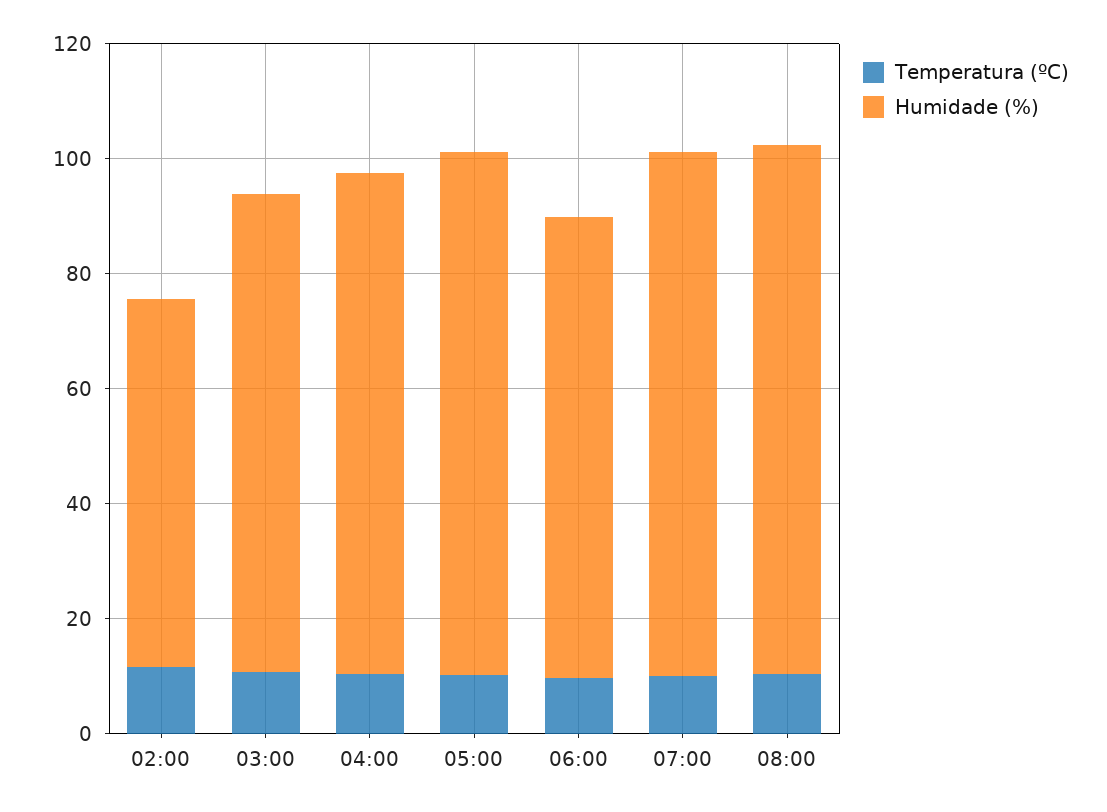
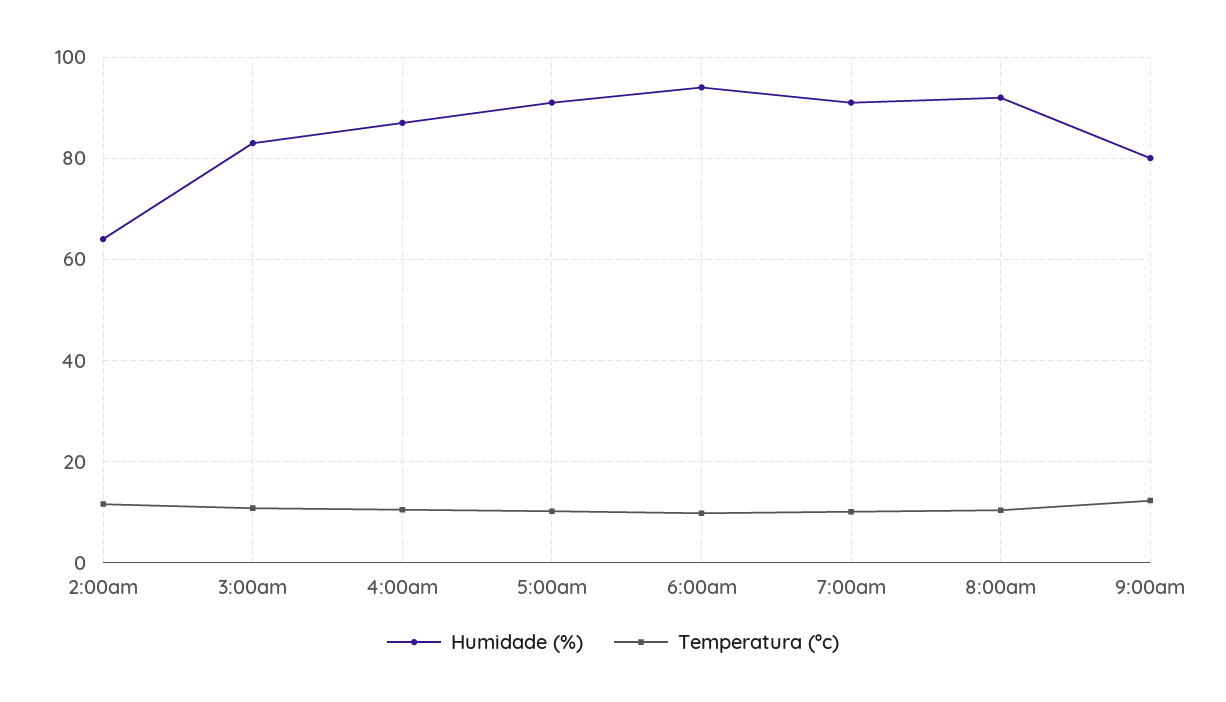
Humidade (%), 06:00: 80 -> 94
Humidade (%), 9:00am: none -> 80
Temperatura (ºC), 9:00am: none -> 12

